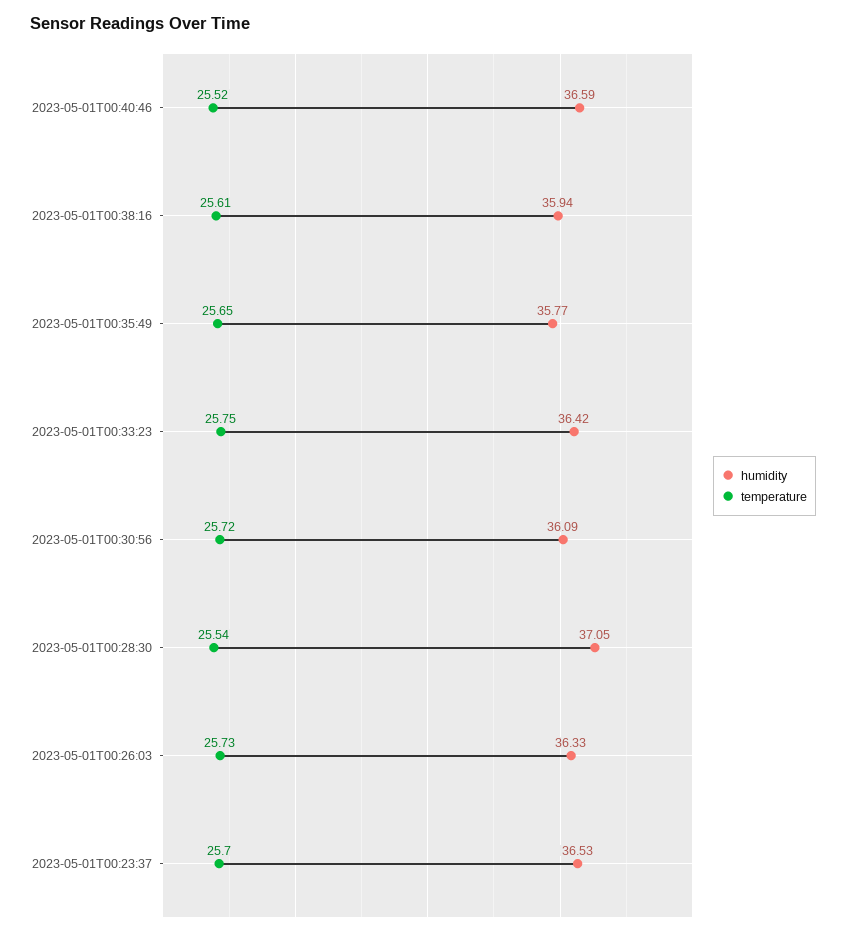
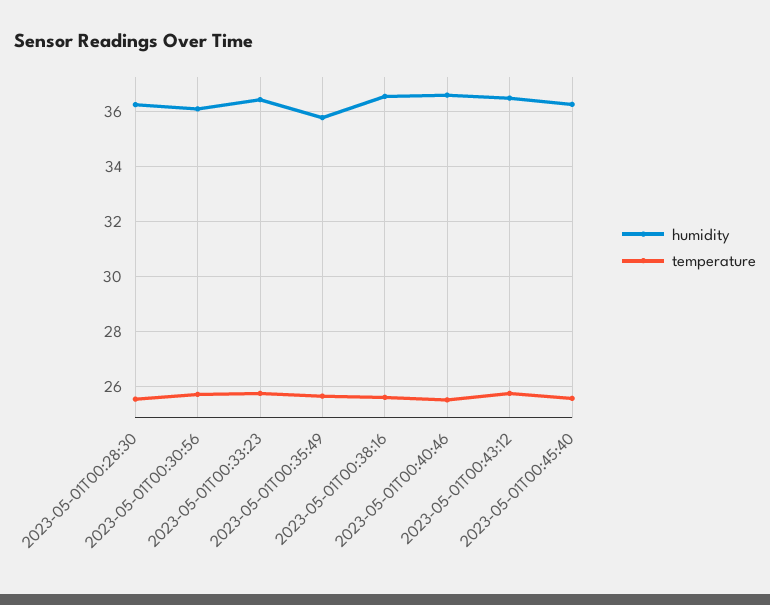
humidity, 2023-05-01T00:38:16: 35.94 -> 36.5
humidity, 2023-05-01T00:28:30: 37.05 -> 36.25
humidity, 2023-05-01T00:26:03: 36.33 -> none
temperature, 2023-05-01T00:26:03: 25.73 -> none
humidity, 2023-05-01T00:23:37: 36.53 -> none
temperature, 2023-05-01T00:23:37: 25.7 -> none
humidity, 2023-05-01T00:43:12: none -> 36.5
temperature, 2023-05-01T00:43:12: none -> 25.75
humidity, 2023-05-01T00:45:40: none -> 36.25
temperature, 2023-05-01T00:45:40: none -> 25.5

